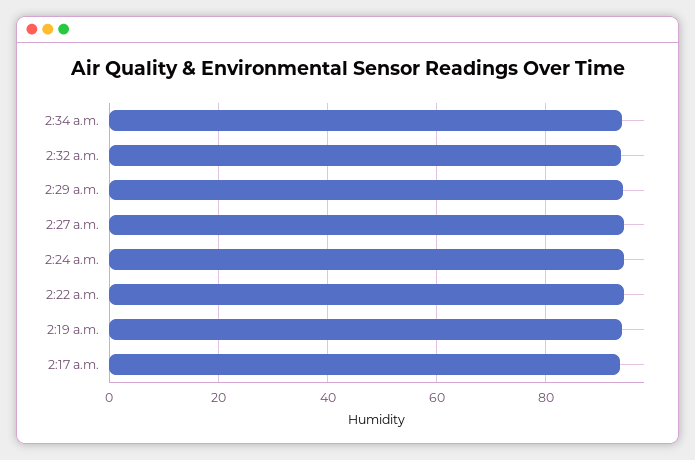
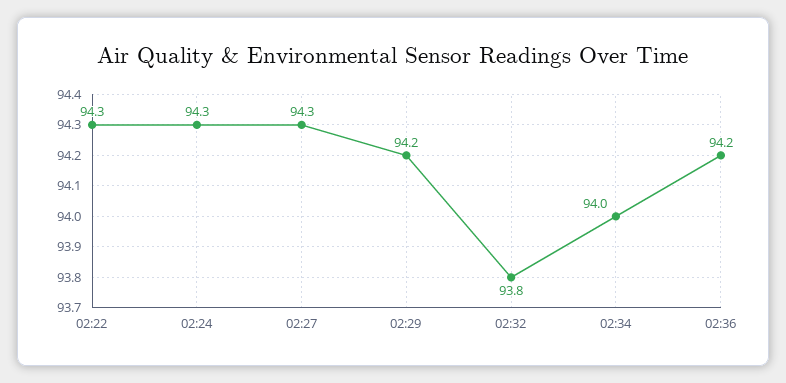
2:19 a.m.: 94 -> none
2:17 a.m.: 94 -> none
02:36: none -> 94.2

